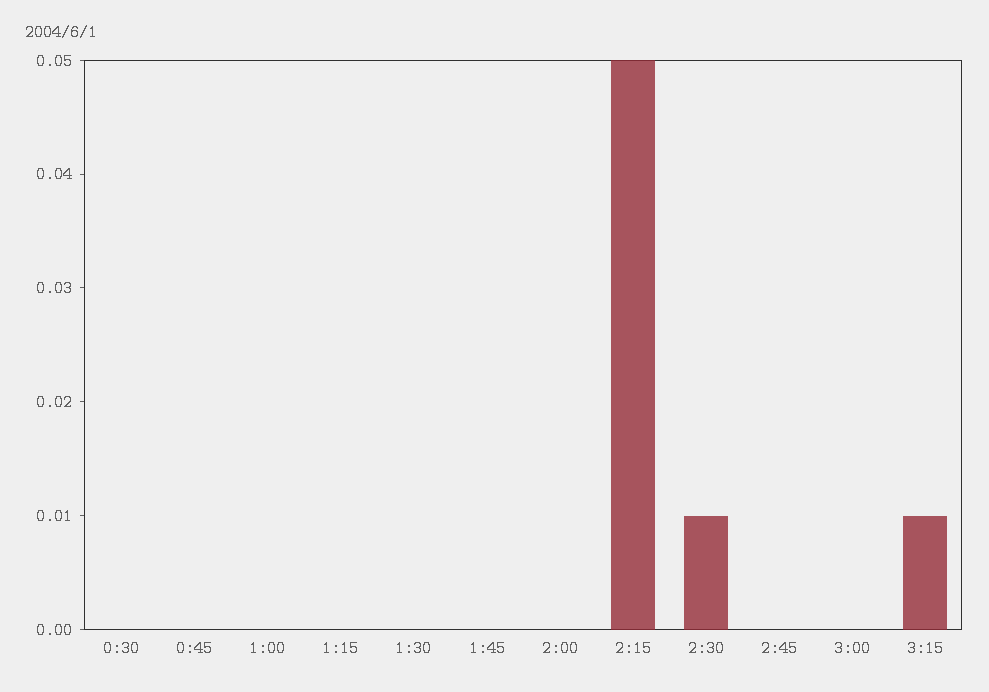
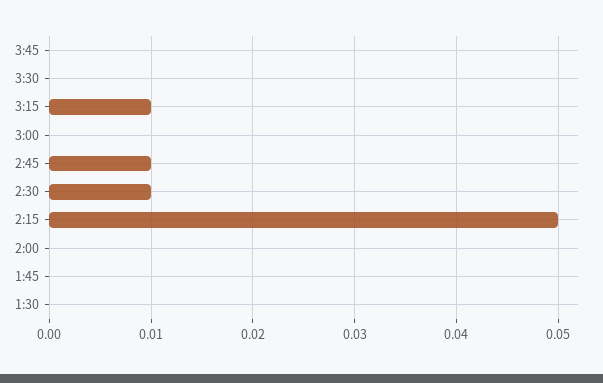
0:30: 0 -> none
0:45: 0 -> none
1:00: 0 -> none
1:15: 0 -> none
2:45: 0 -> 0.01
3:45: none -> 0
3:30: none -> 0

